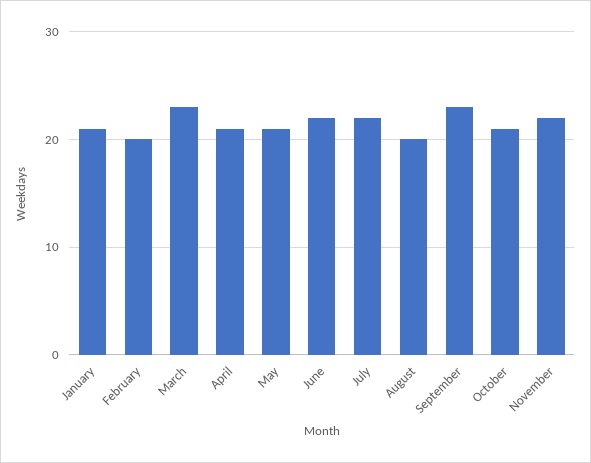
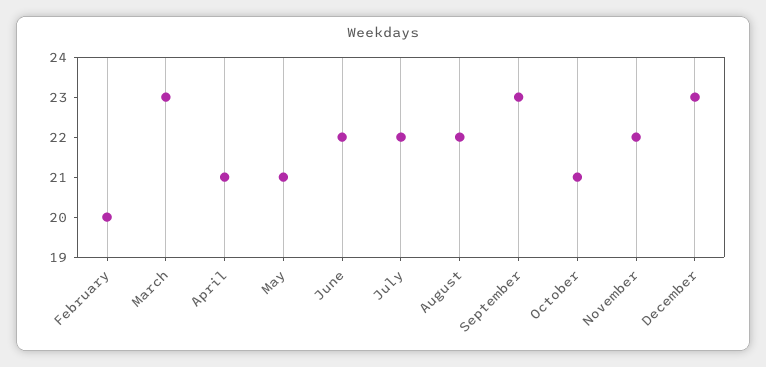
January: 21 -> none
August: 20 -> 22
December: none -> 23

